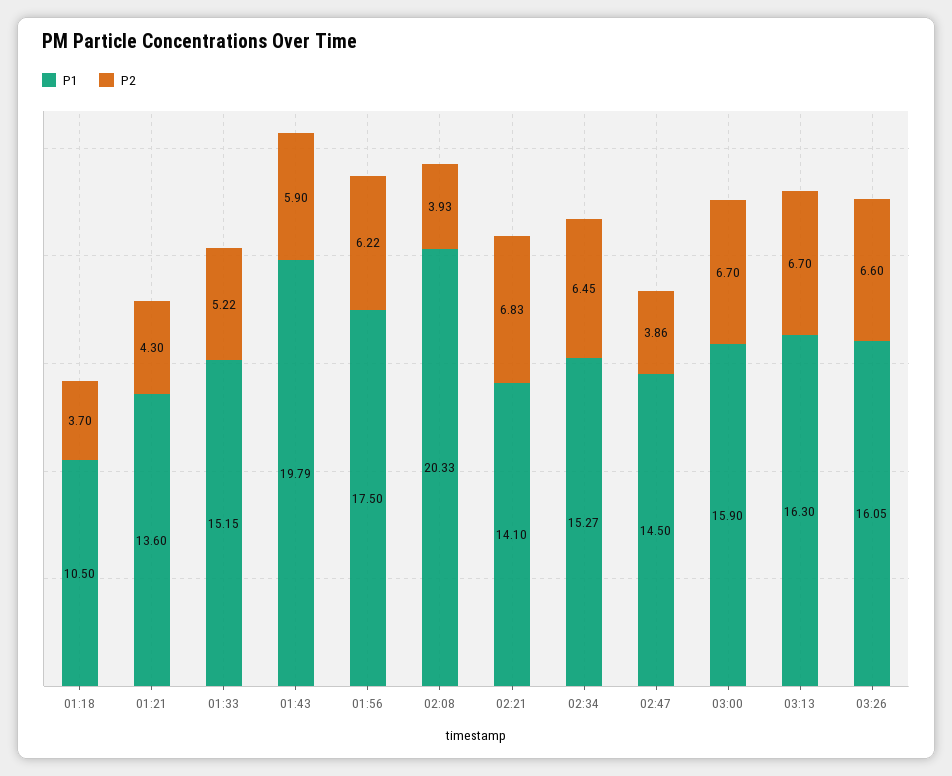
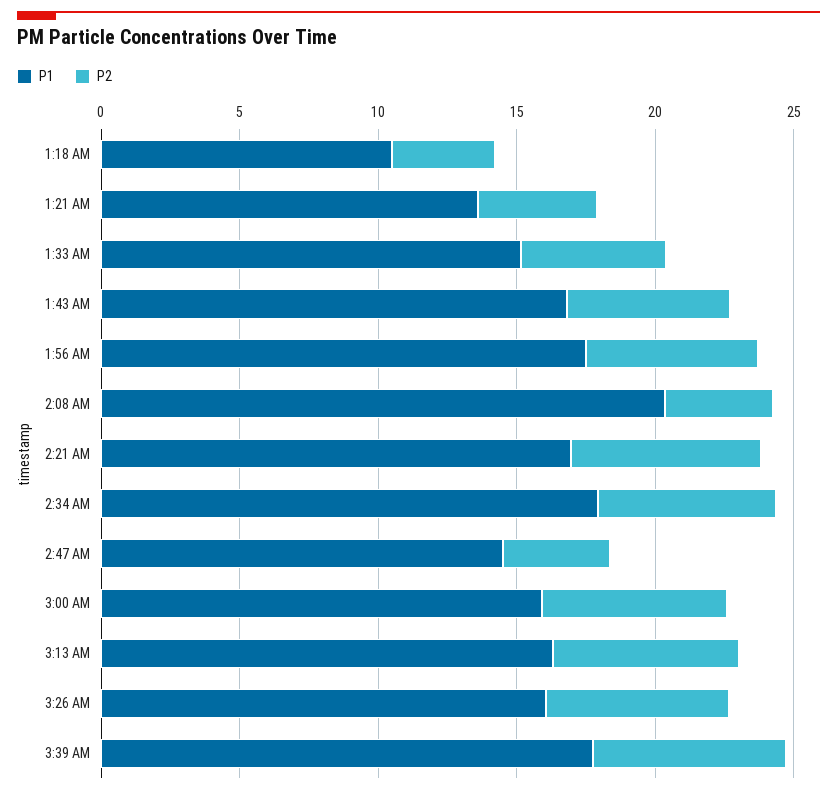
P1, 01:43: 19.79 -> 17
P1, 02:21: 14.1 -> 17
P1, 02:34: 15.27 -> 18
P1, 3:39 AM: none -> 18
P2, 3:39 AM: none -> 7

